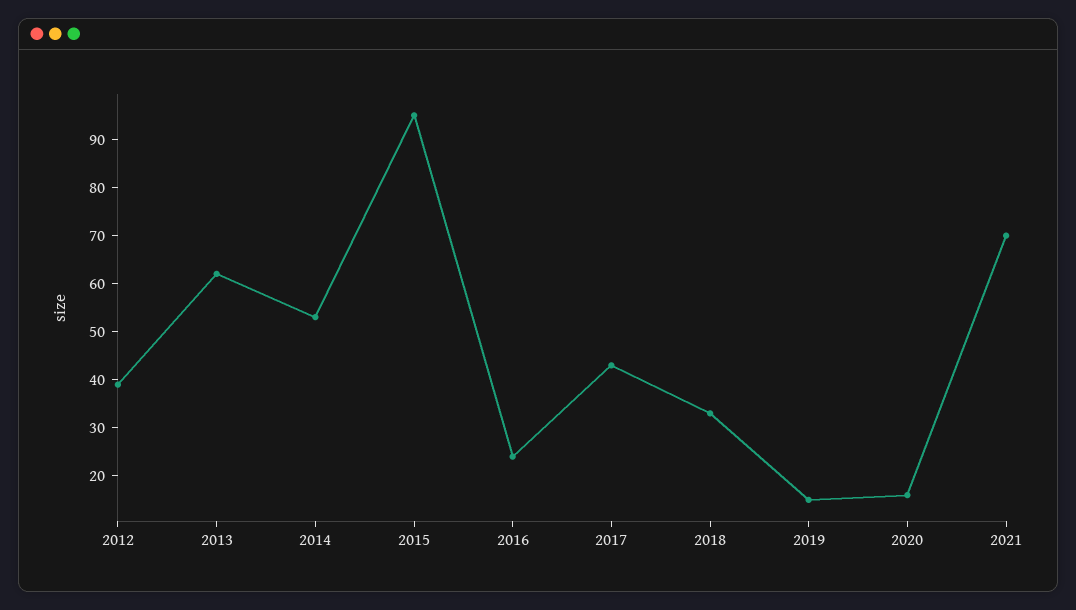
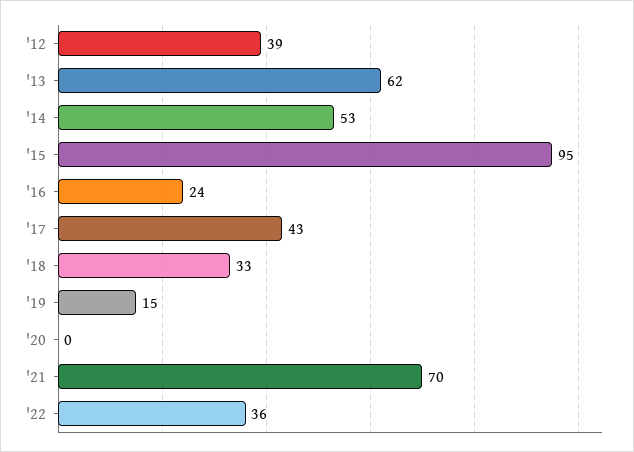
2020: 15 -> 0
'22: none -> 36

